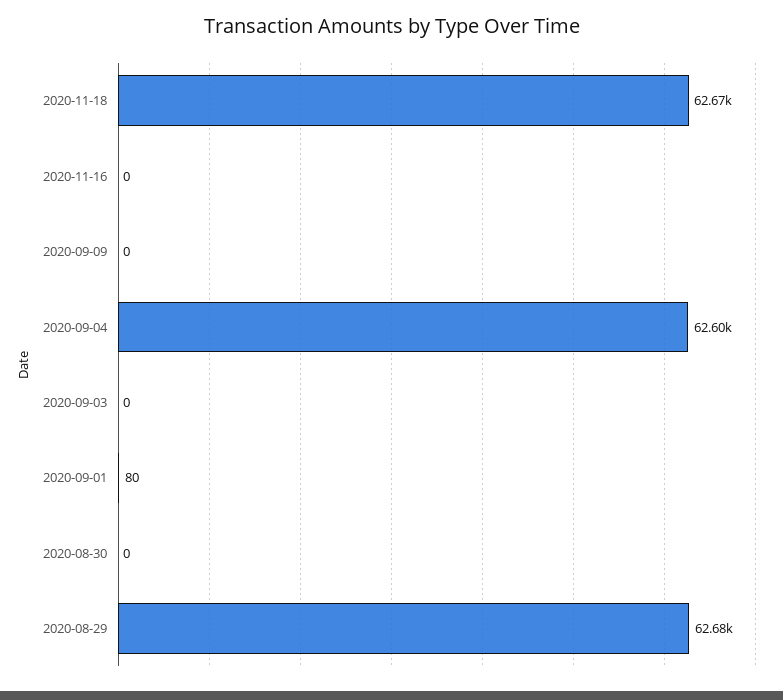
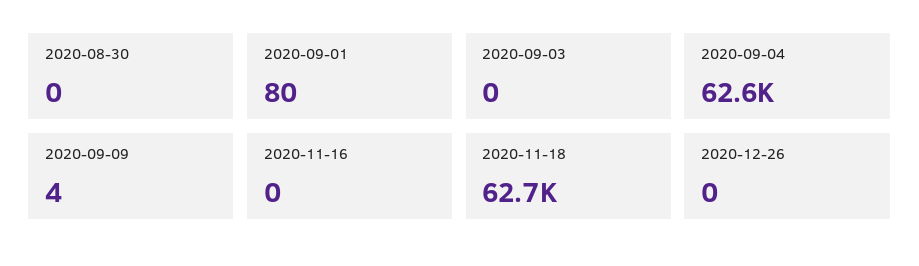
2020-09-09: 0 -> 4
2020-08-29: 62680 -> none
2020-12-26: none -> 0

